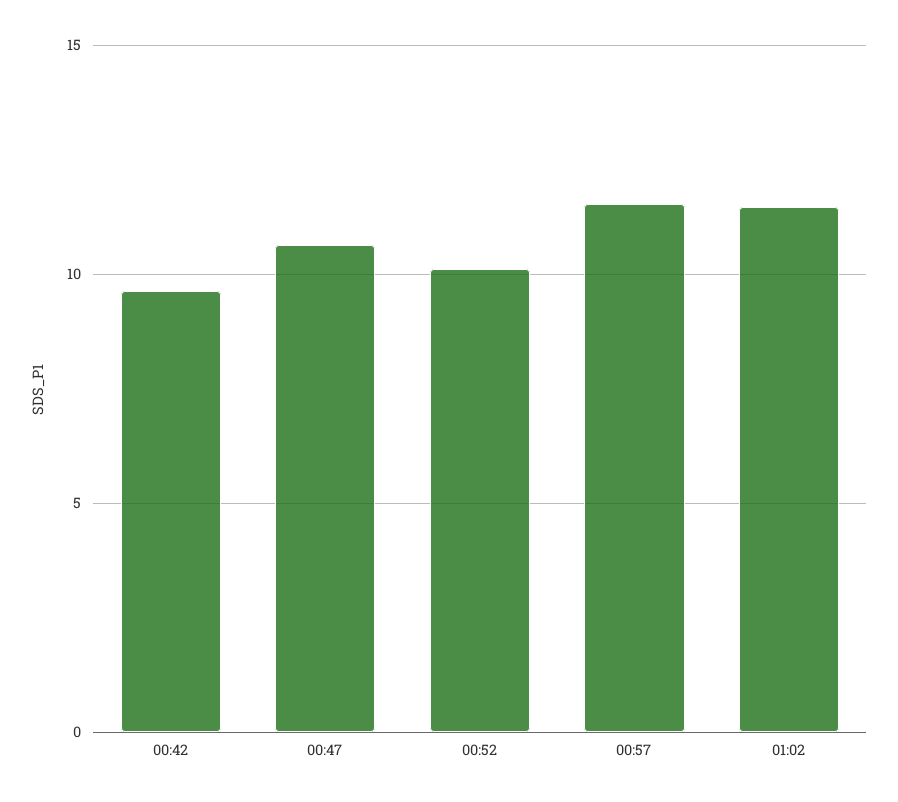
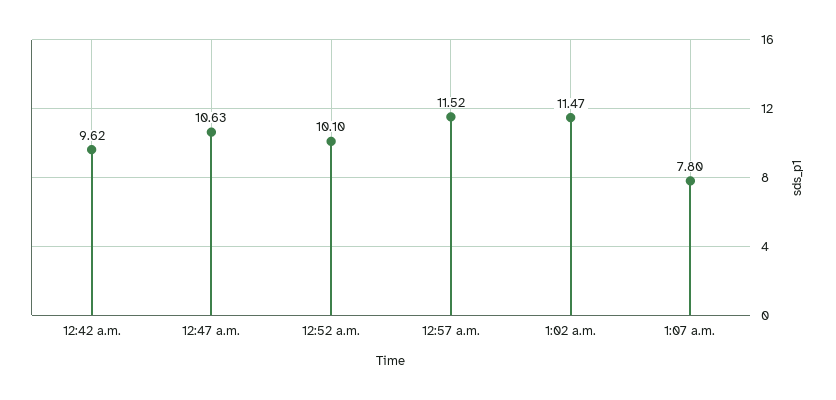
1:07 a.m.: none -> 7.8

